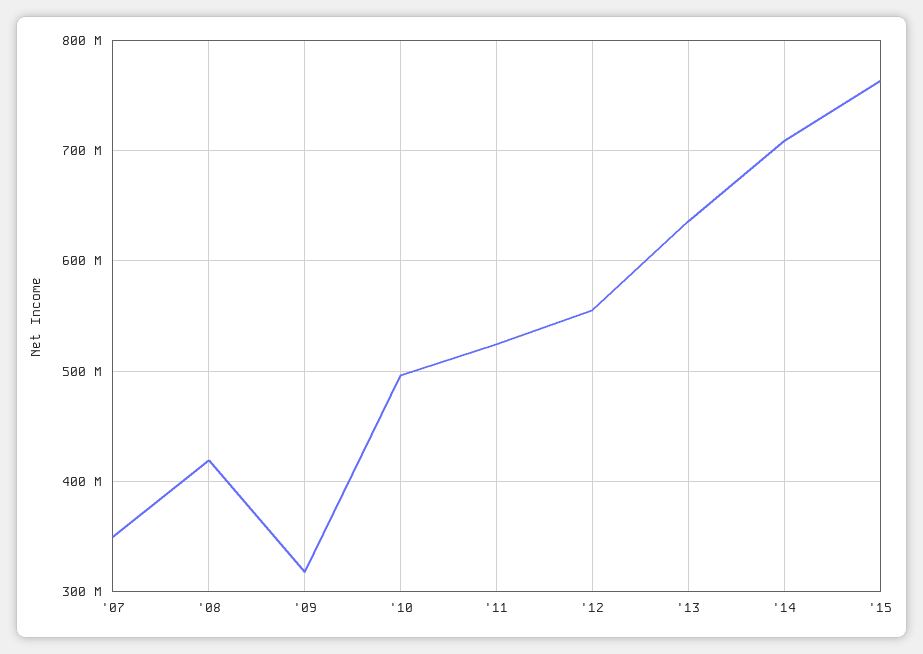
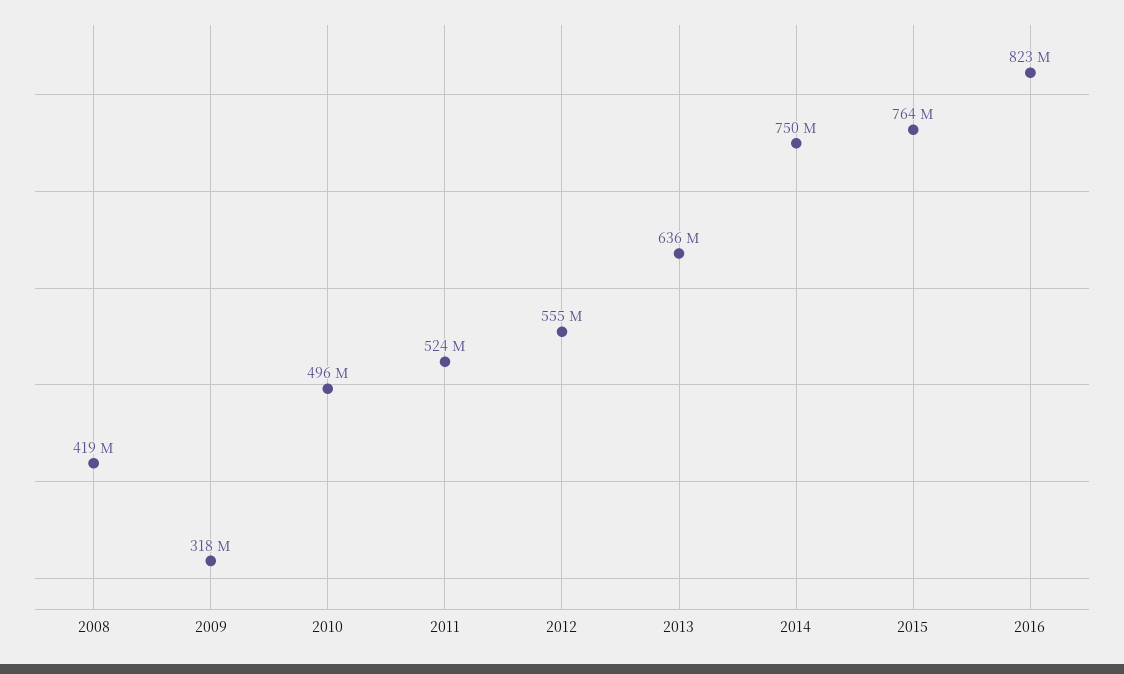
'07: 350000000 -> none
'14: 710000000 -> 750000000
2016: none -> 823000000

